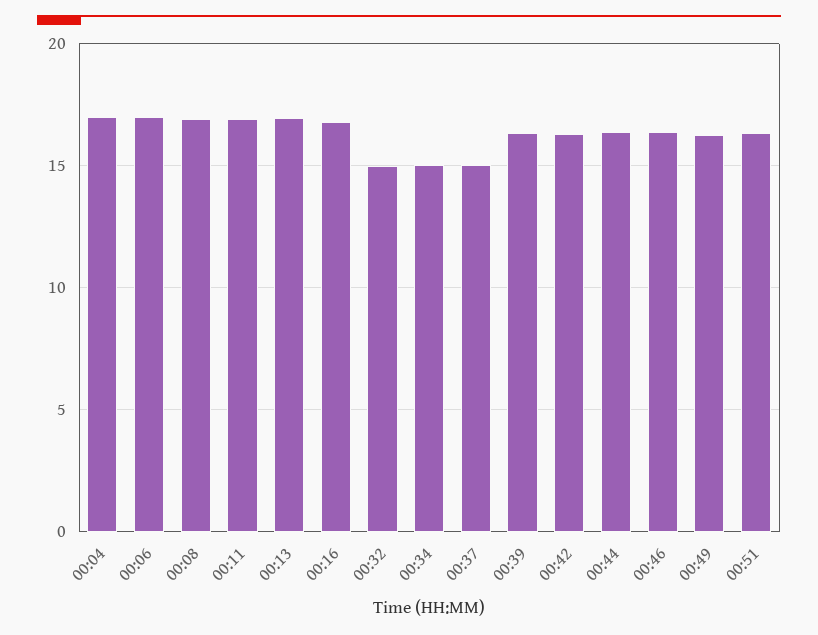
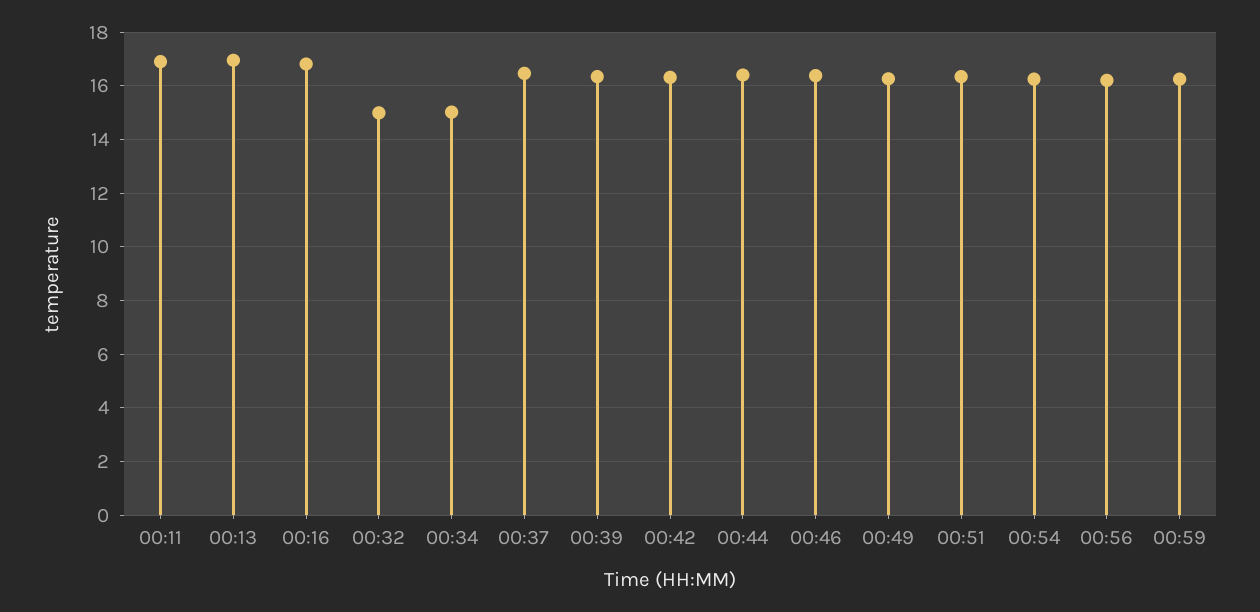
00:04: 17 -> none
00:06: 17 -> none
00:08: 17 -> none
00:37: 15 -> 16.5
00:54: none -> 16.25
00:56: none -> 16.25
00:59: none -> 16.25

